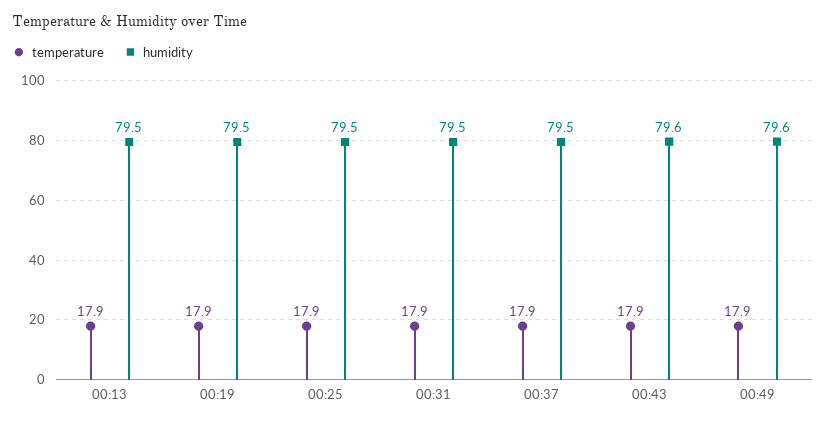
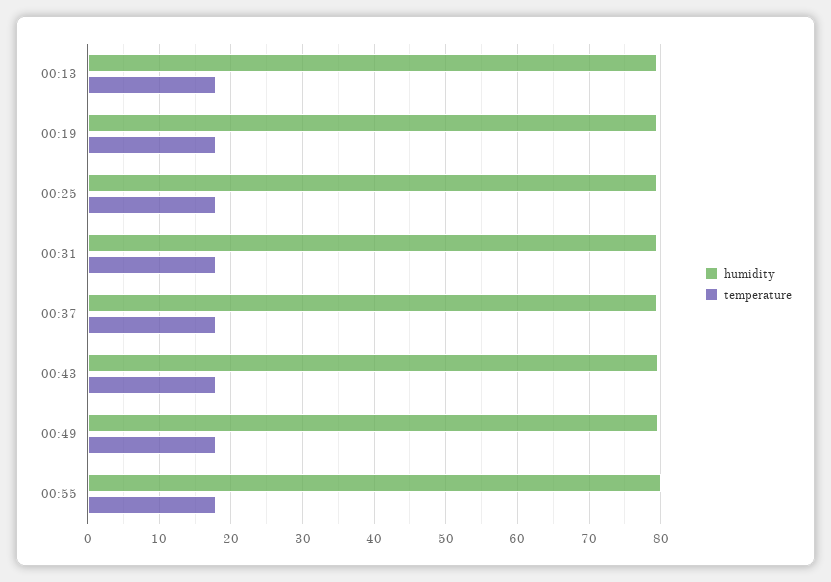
humidity, 00:55: none -> 80
temperature, 00:55: none -> 18

